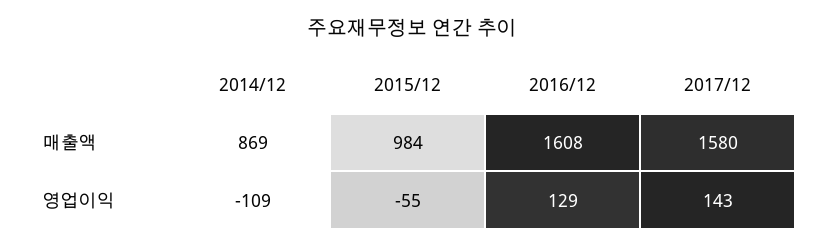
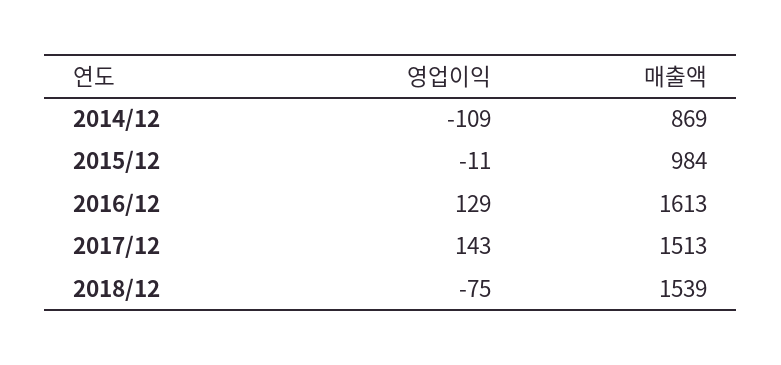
2016/12, 매출액: 1608 -> 1613
2017/12, 매출액: 1580 -> 1513
2015/12, 영업이익: -55 -> -11
2018/12, 영업이익: none -> -75
2018/12, 매출액: none -> 1539

